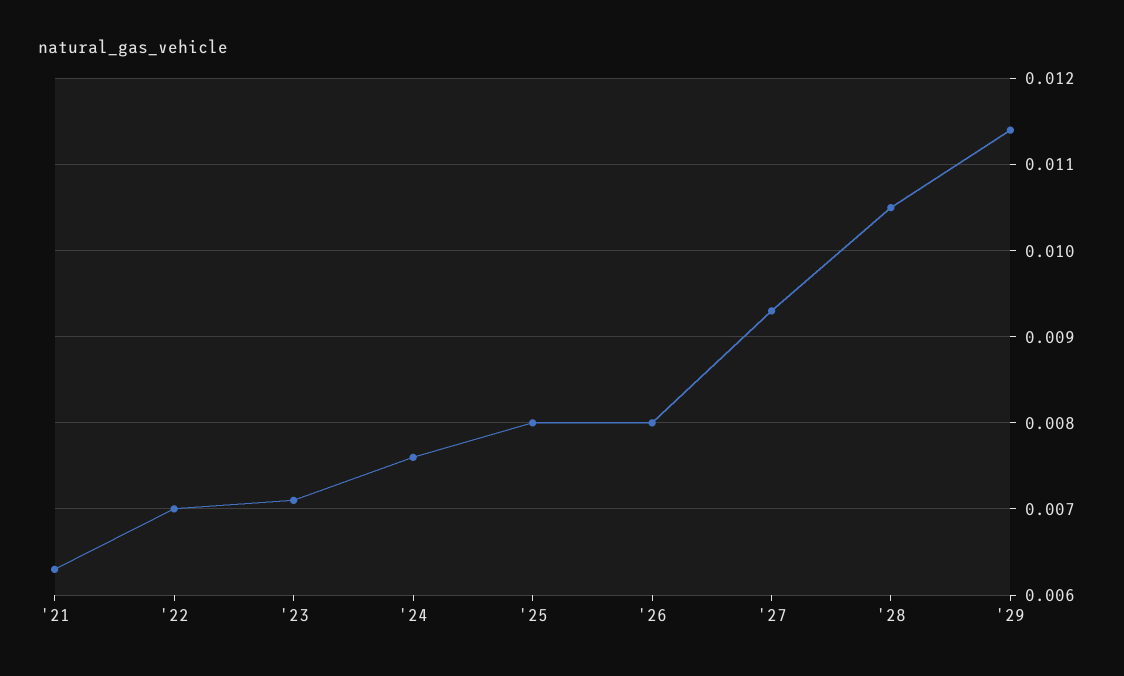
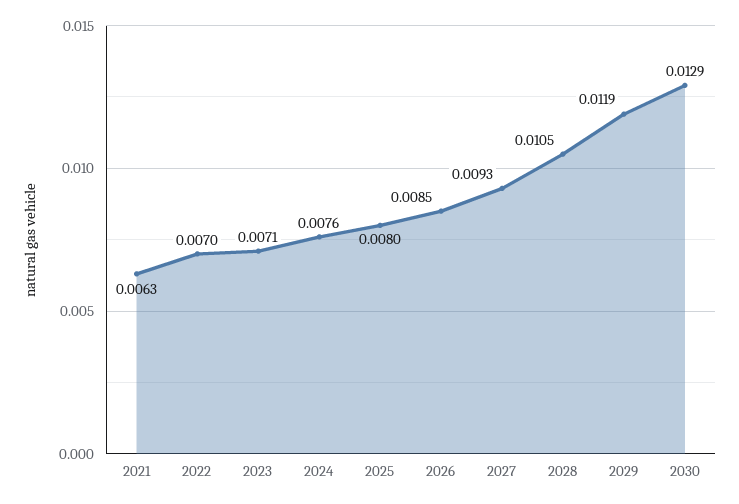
'26: 0.008 -> 0.0085
'29: 0.0114 -> 0.0119
2030: none -> 0.0129

